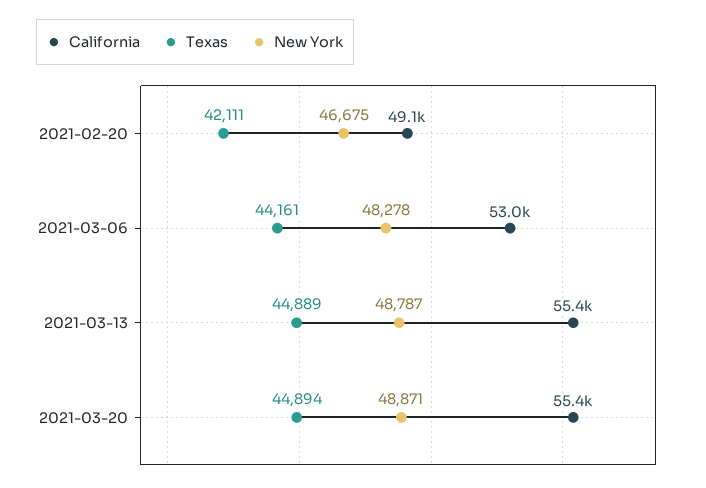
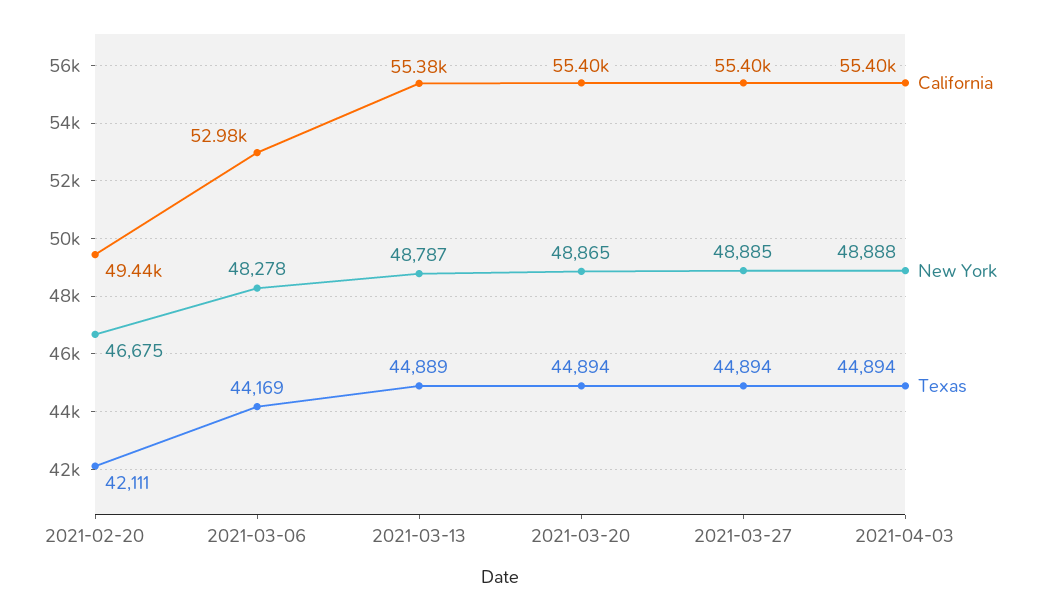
California, 2021-02-20: 49100 -> 49440
Texas, 2021-03-06: 44161 -> 44169
New York, 2021-03-20: 48871 -> 48865
California, 2021-03-27: none -> 55400
New York, 2021-03-27: none -> 48885
Texas, 2021-03-27: none -> 44894
California, 2021-04-03: none -> 55400
New York, 2021-04-03: none -> 48888
Texas, 2021-04-03: none -> 44894

